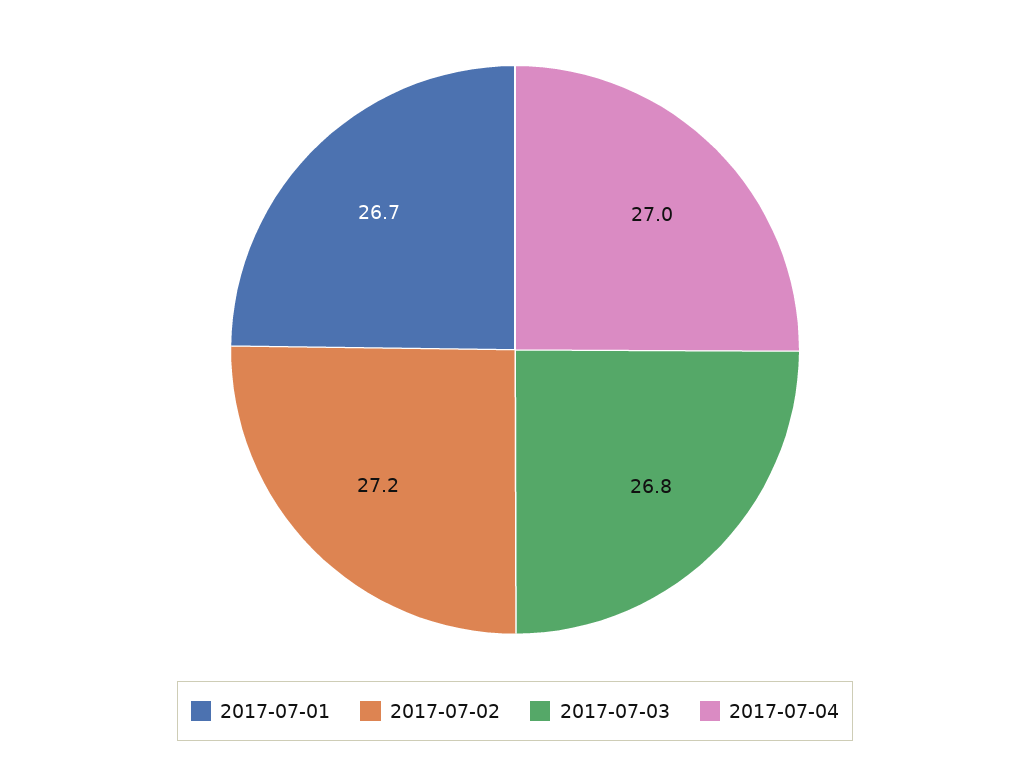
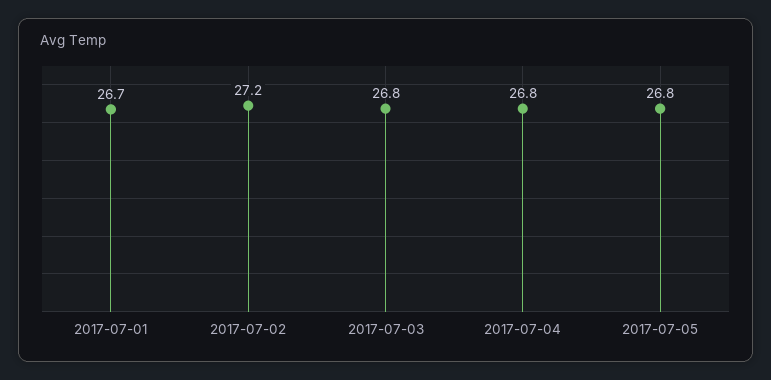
2017-07-04: 27 -> 26.8
2017-07-05: none -> 26.8

